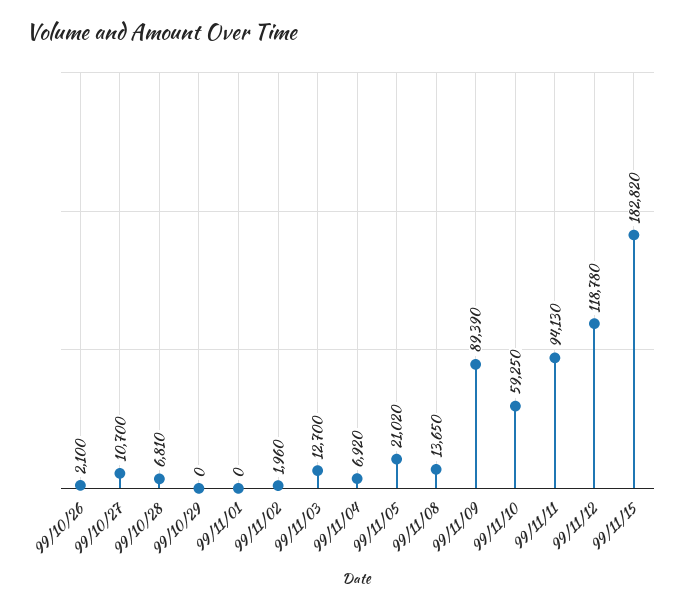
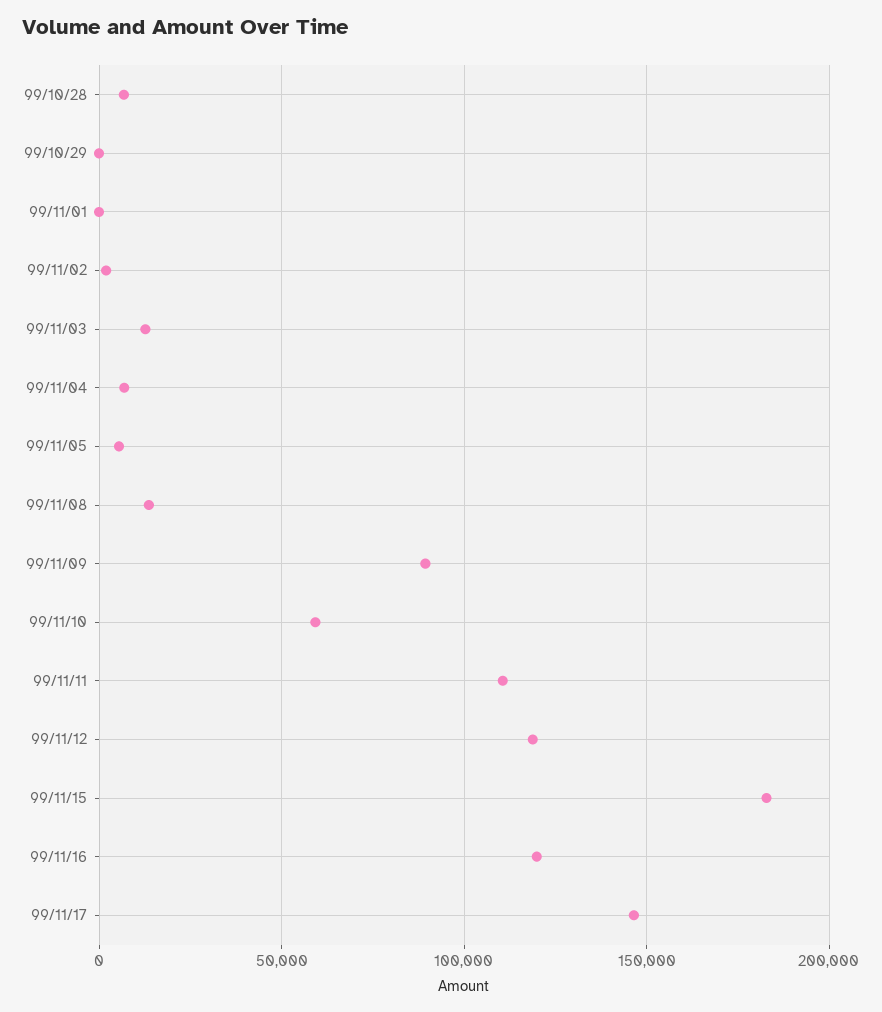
99/10/26: 2100 -> none
99/10/27: 10700 -> none
99/11/05: 21020 -> 5000
99/11/11: 94130 -> 110000
99/11/16: none -> 120000
99/11/17: none -> 145000

